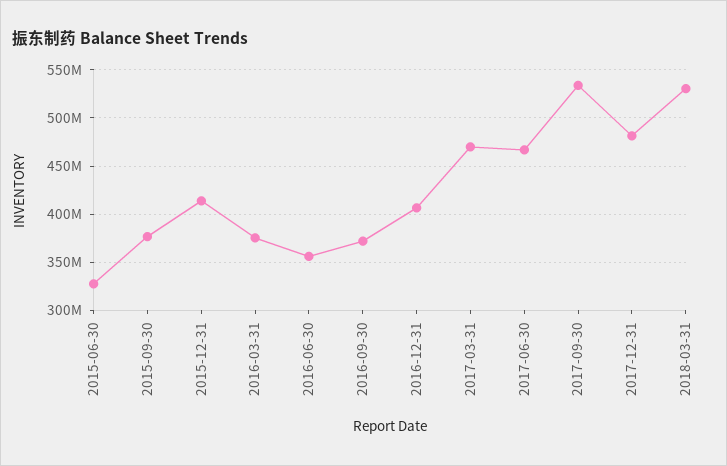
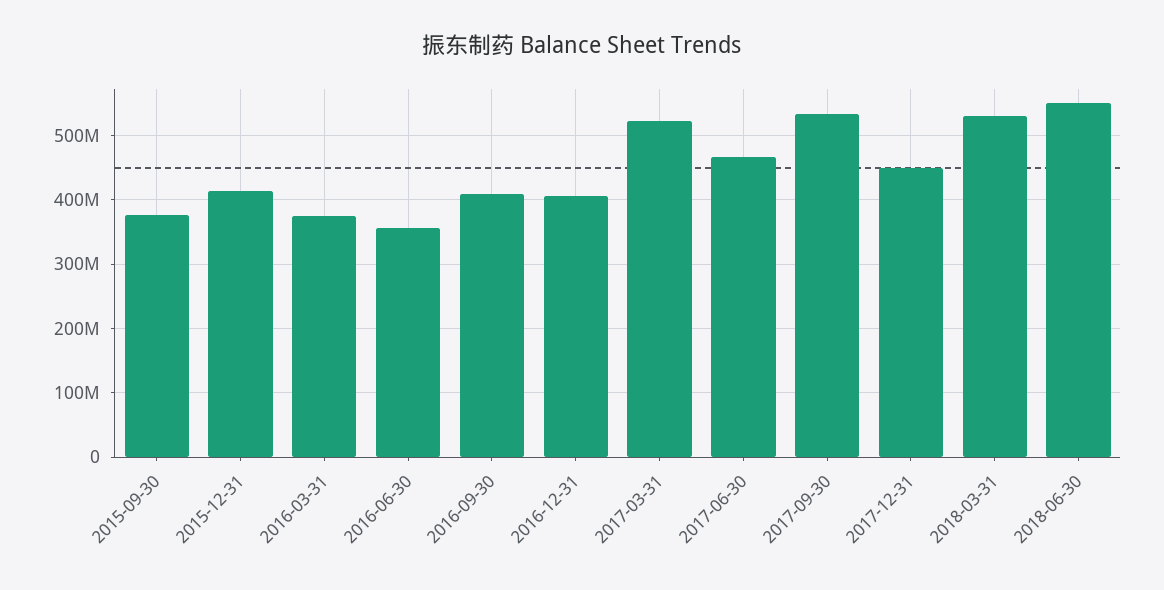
2015-06-30: 330000000 -> none
2016-09-30: 370000000 -> 410000000
2017-03-31: 470000000 -> 520000000
2017-12-31: 480000000 -> 450000000
2018-06-30: none -> 550000000

